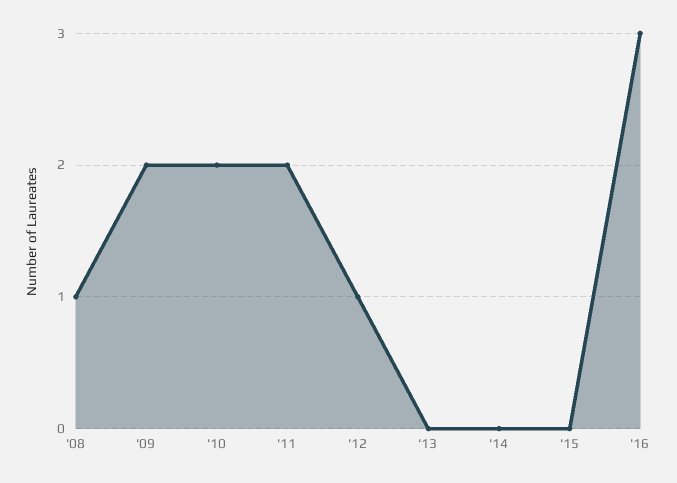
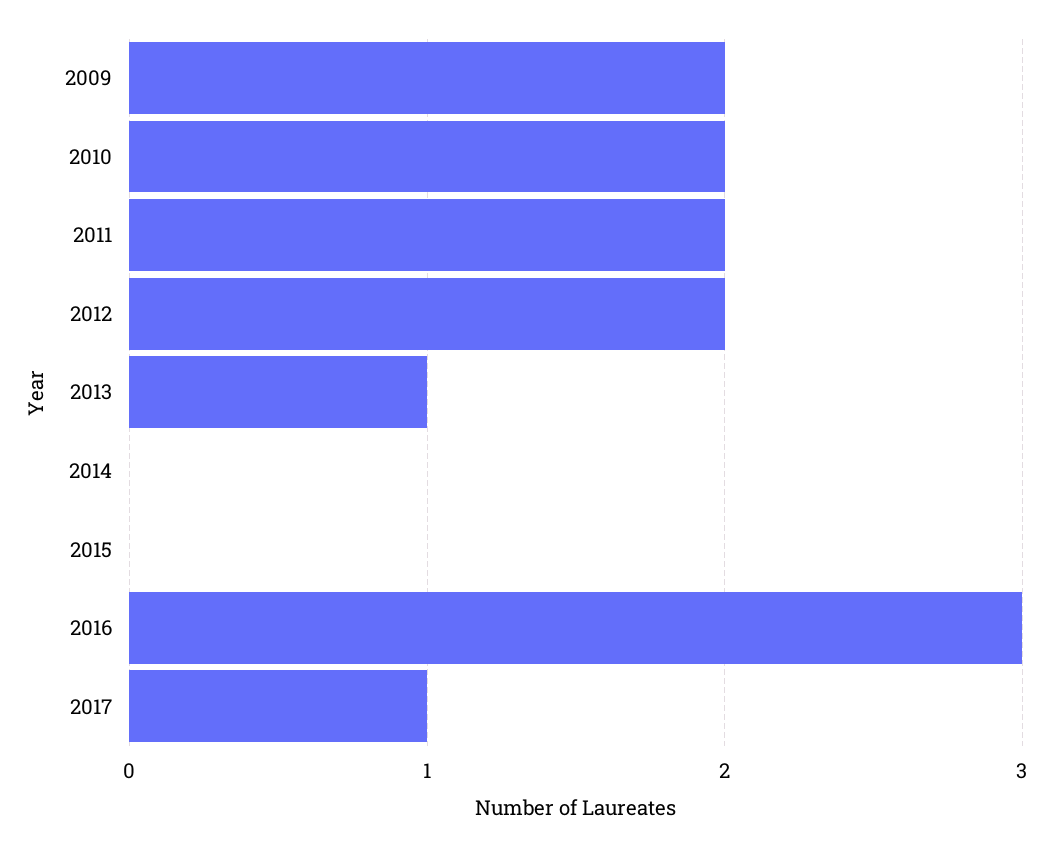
'08: 1 -> none
'12: 1 -> 2
'13: 0 -> 1
2017: none -> 1

